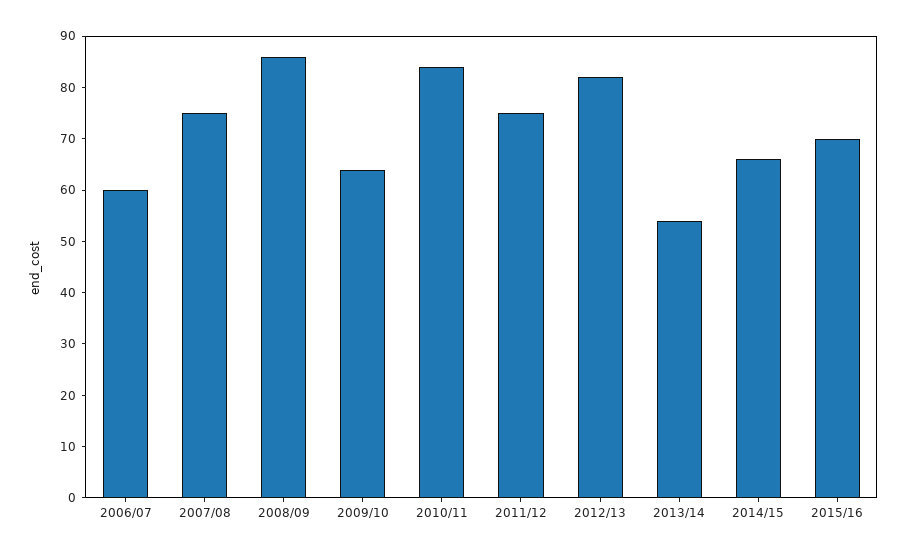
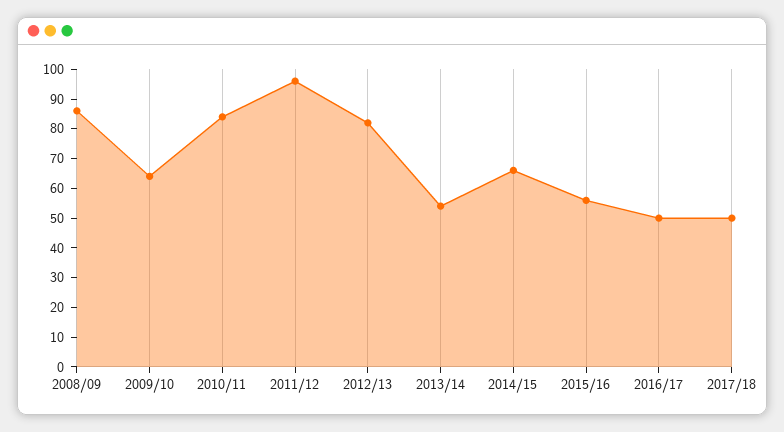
2006/07: 60 -> none
2007/08: 75 -> none
2011/12: 75 -> 95
2015/16: 70 -> 55
2016/17: none -> 50
2017/18: none -> 50

